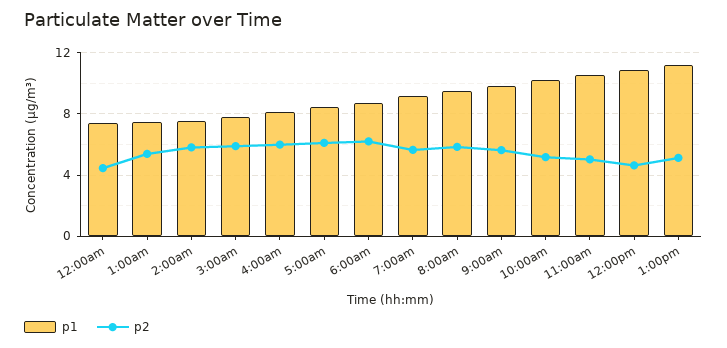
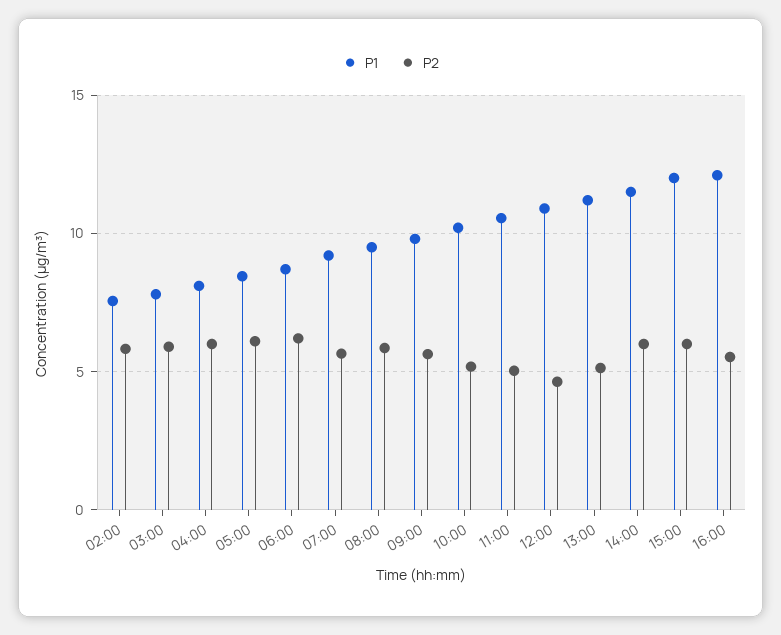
p1, 12:00am: 7.5 -> none
p2, 12:00am: 4.5 -> none
p1, 1:00am: 7.5 -> none
p2, 1:00am: 5.5 -> none
p1, 14:00: none -> 11.5
p2, 14:00: none -> 6
p1, 15:00: none -> 12
p2, 15:00: none -> 6
p1, 16:00: none -> 12
p2, 16:00: none -> 5.5

